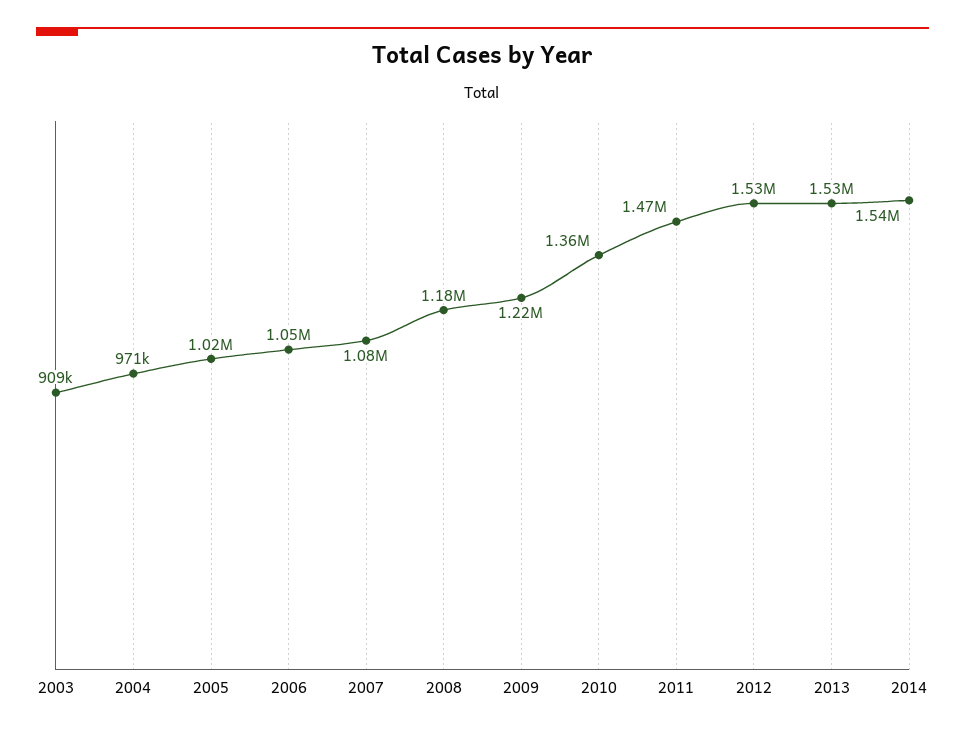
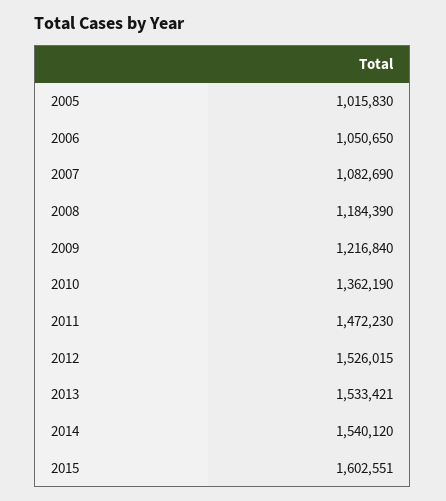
2003: 909000 -> none
2004: 971000 -> none
2015: none -> 1602551

